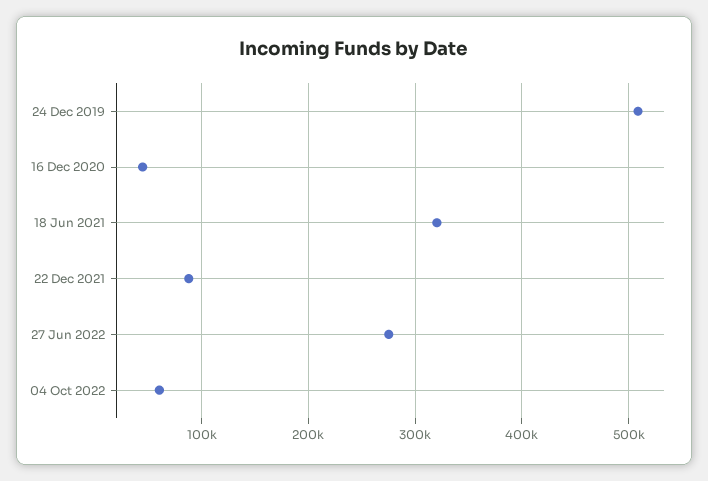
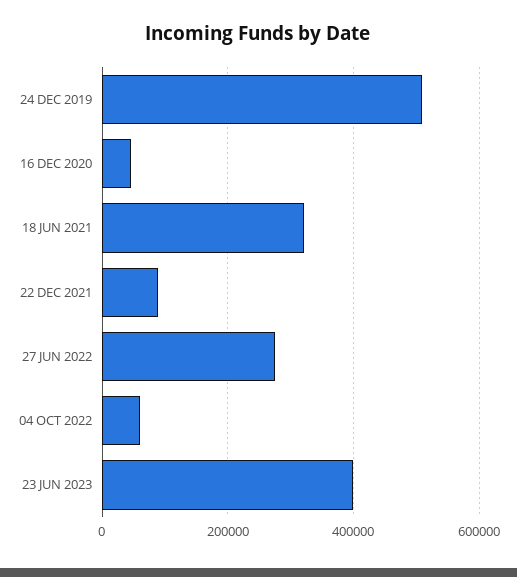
23 JUN 2023: none -> 400000

